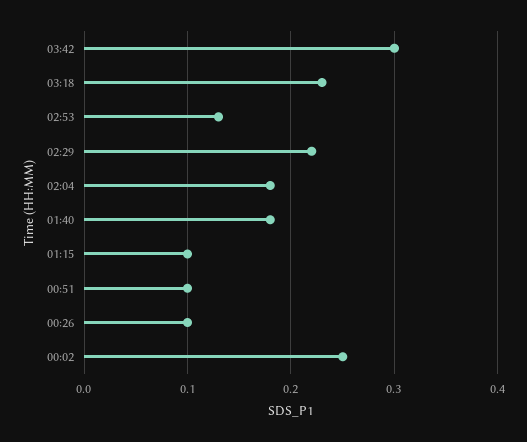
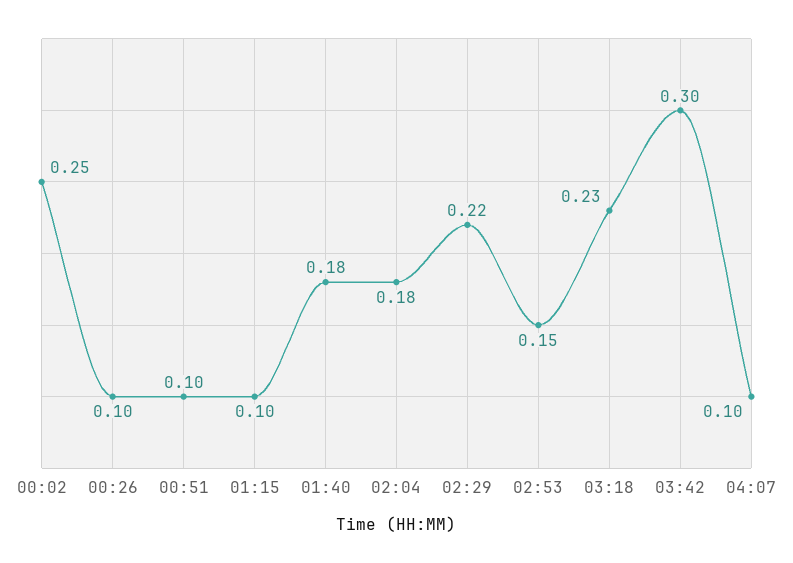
02:53: 0.13 -> 0.15
04:07: none -> 0.1

